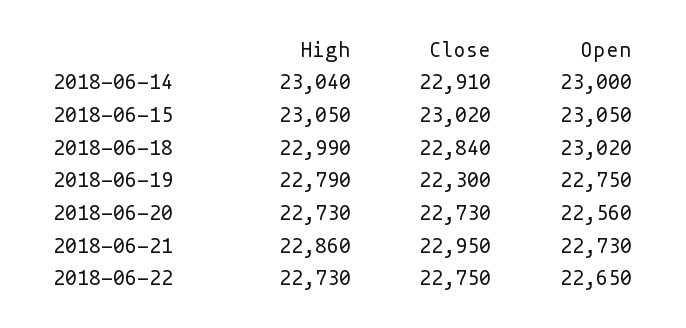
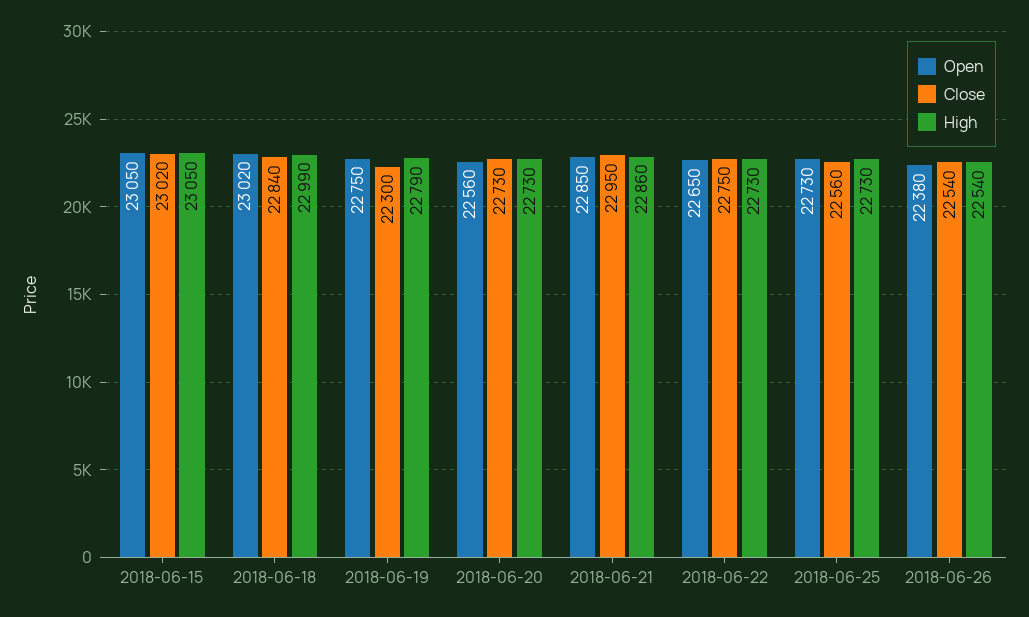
High, 2018-06-14: 23040 -> none
Close, 2018-06-14: 22910 -> none
Open, 2018-06-14: 23000 -> none
Open, 2018-06-21: 22730 -> 22850
Open, 2018-06-25: none -> 22730
Close, 2018-06-25: none -> 22560
High, 2018-06-25: none -> 22730
Open, 2018-06-26: none -> 22380
Close, 2018-06-26: none -> 22540
High, 2018-06-26: none -> 22540

